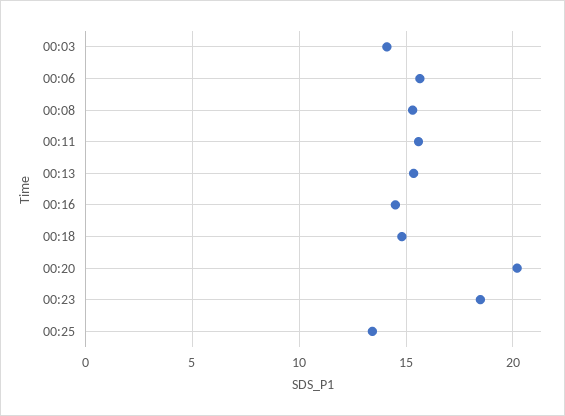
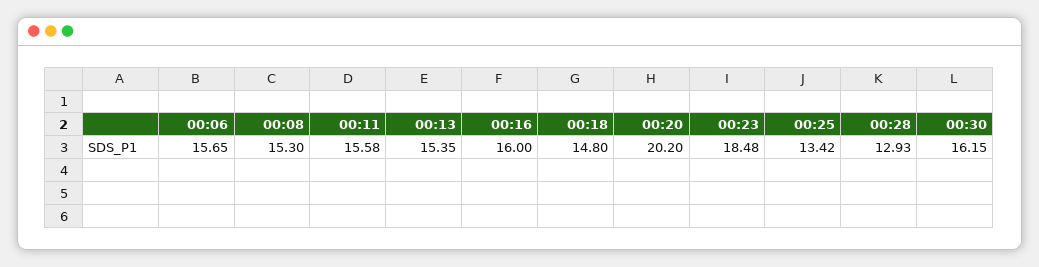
00:03: 14 -> none
00:16: 14.5 -> 16
00:28: none -> 12.93
00:30: none -> 16.15

